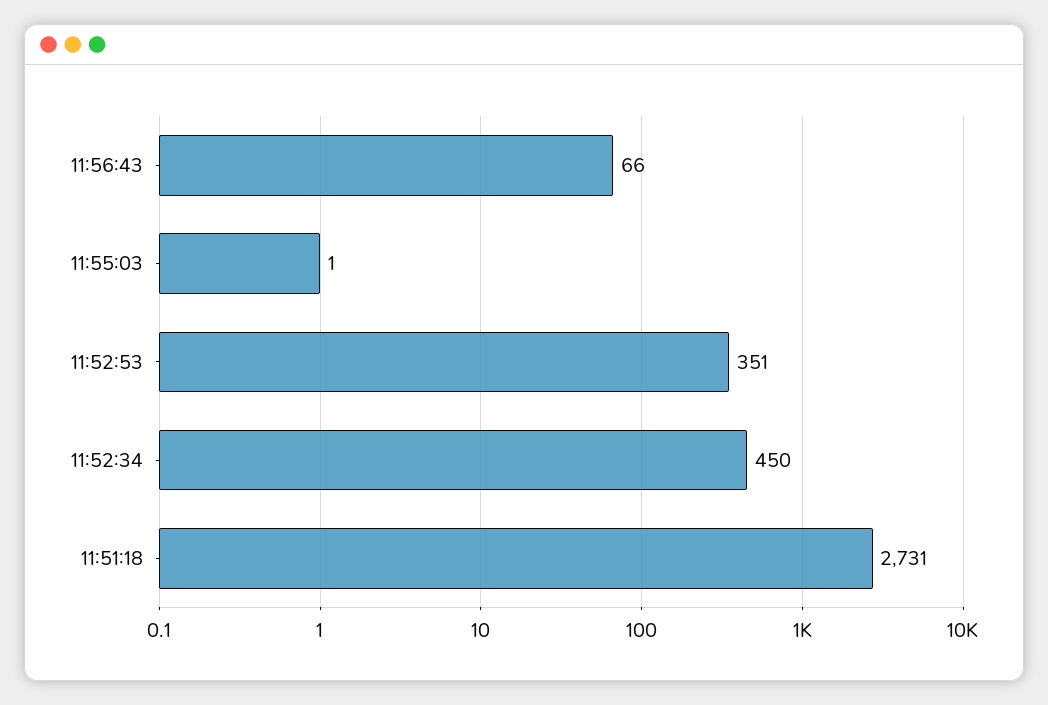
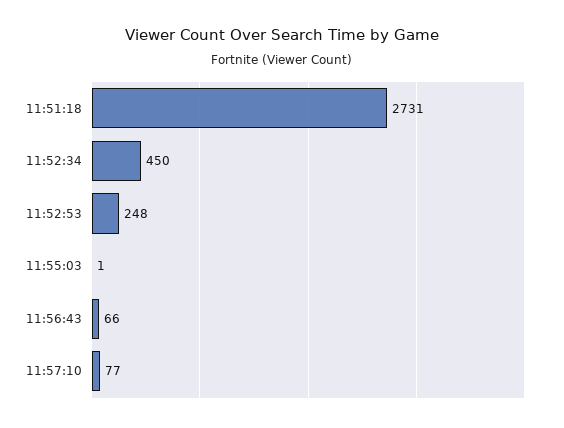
11:52:53: 351 -> 248
11:57:10: none -> 77

